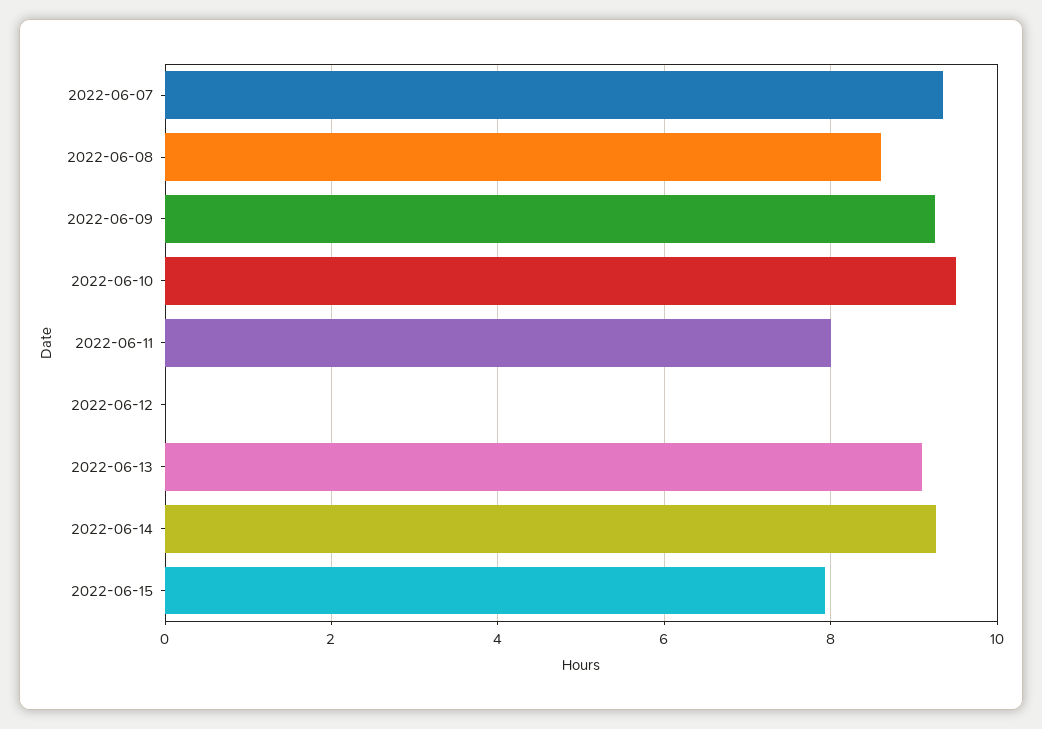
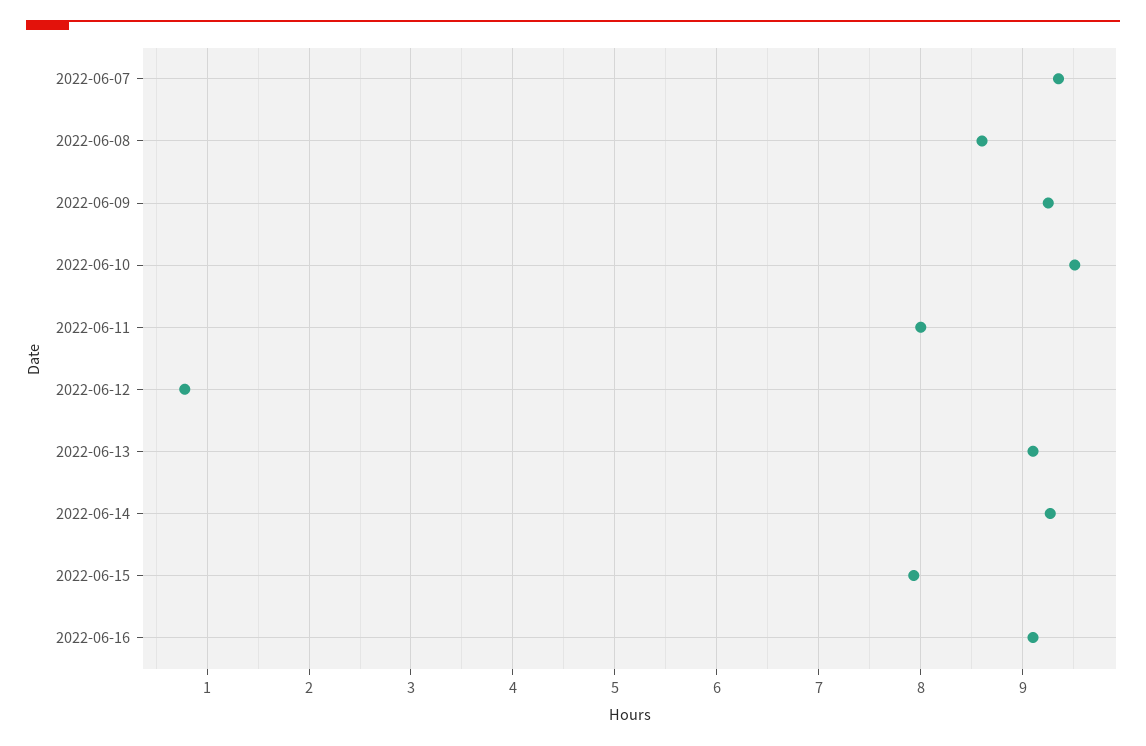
2022-06-12: 0 -> 0.8
2022-06-16: none -> 9.1

